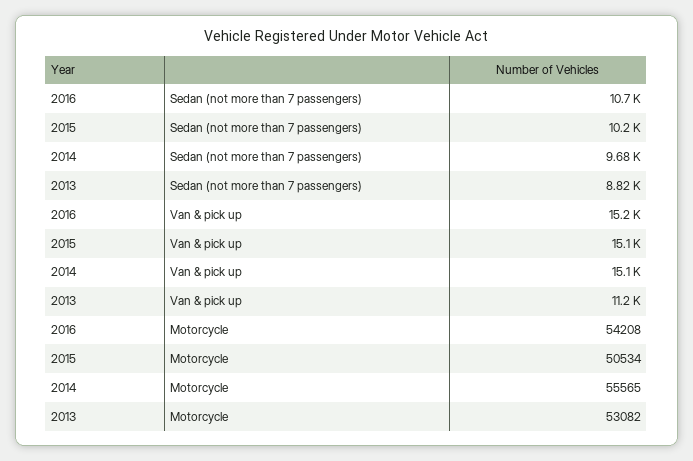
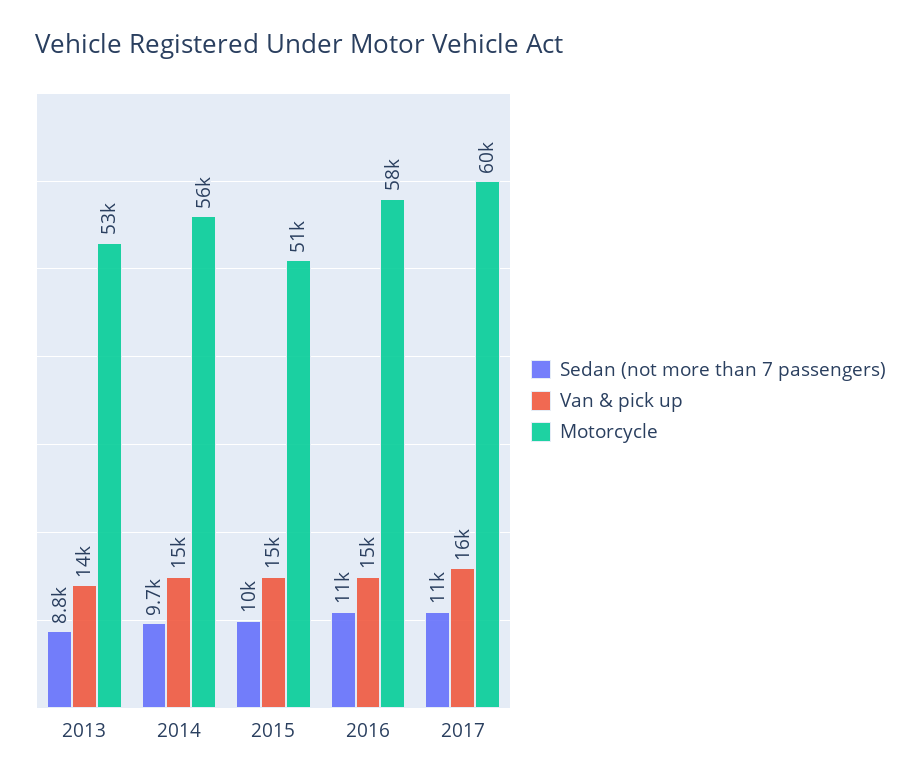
Van & pick up, 2013: 11200 -> 14000
Motorcycle, 2016: 54208 -> 58000
Sedan (not more than 7 passengers), 2017: none -> 11000
Van & pick up, 2017: none -> 16000
Motorcycle, 2017: none -> 60000

